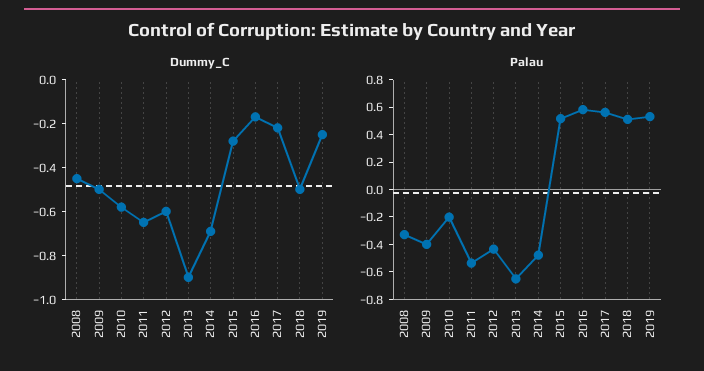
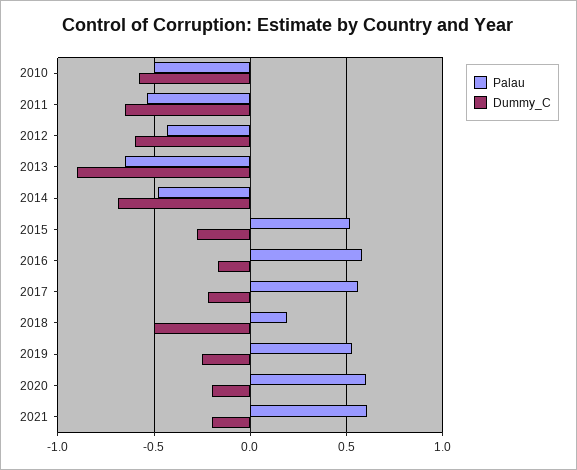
Dummy_C, 2008: -0.45 -> none
Dummy_C, 2009: -0.5 -> none
Palau, 2008: -0.3 -> none
Palau, 2009: -0.4 -> none
Palau, 2010: -0.2 -> -0.5
Palau, 2018: 0.5 -> 0.2
Palau, 2020: none -> 0.6
Dummy_C, 2020: none -> -0.2
Palau, 2021: none -> 0.6
Dummy_C, 2021: none -> -0.2

